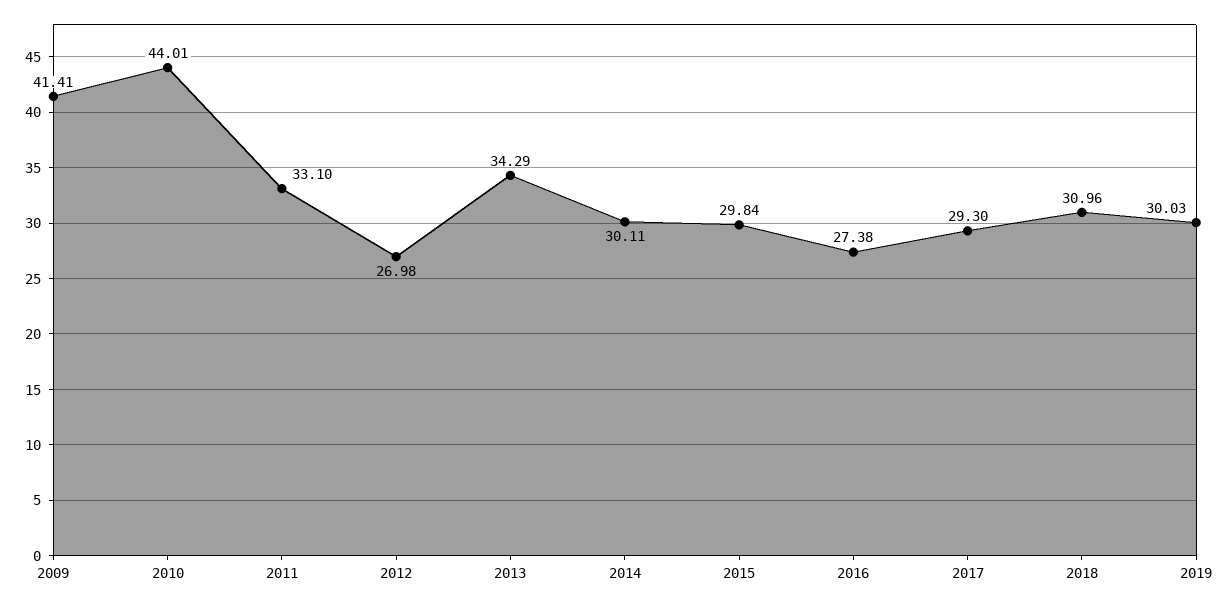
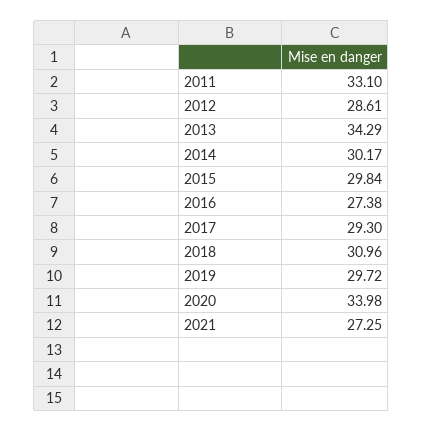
2009: 41.41 -> none
2010: 44.01 -> none
2012: 26.98 -> 28.61
2014: 30.11 -> 30.17
2019: 30.03 -> 29.72
2020: none -> 33.98
2021: none -> 27.25

